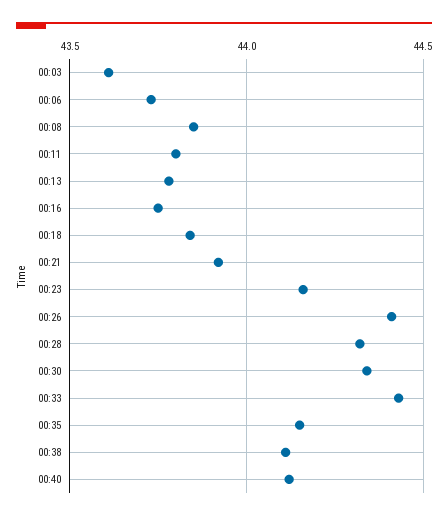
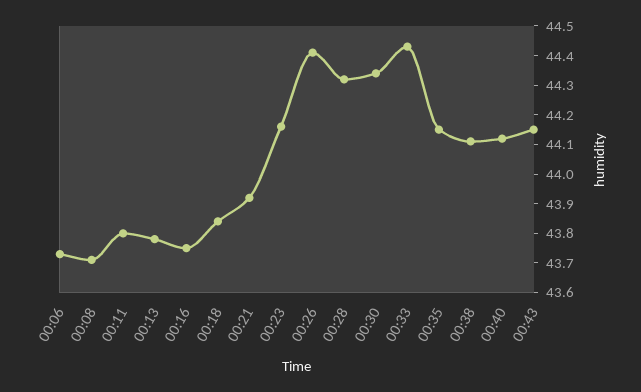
00:03: 43.6 -> none
00:08: 43.85 -> 43.7
00:43: none -> 44.15

